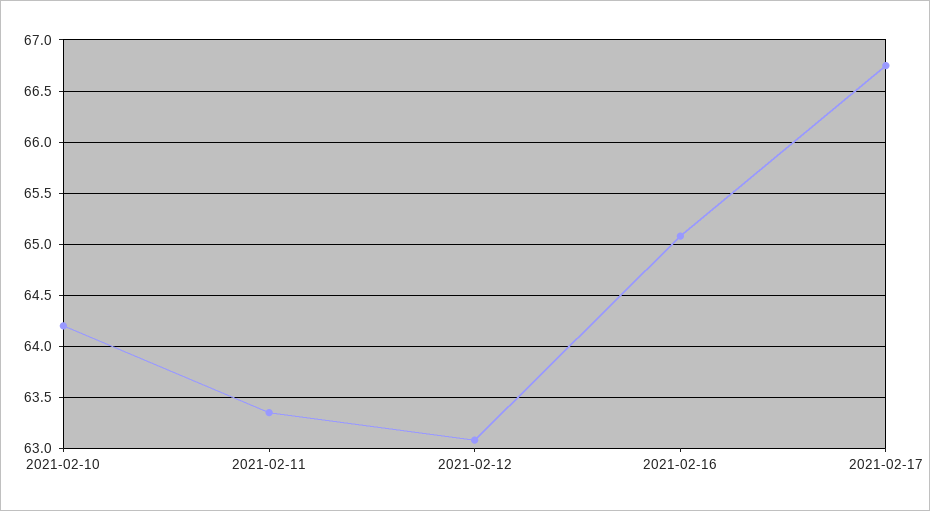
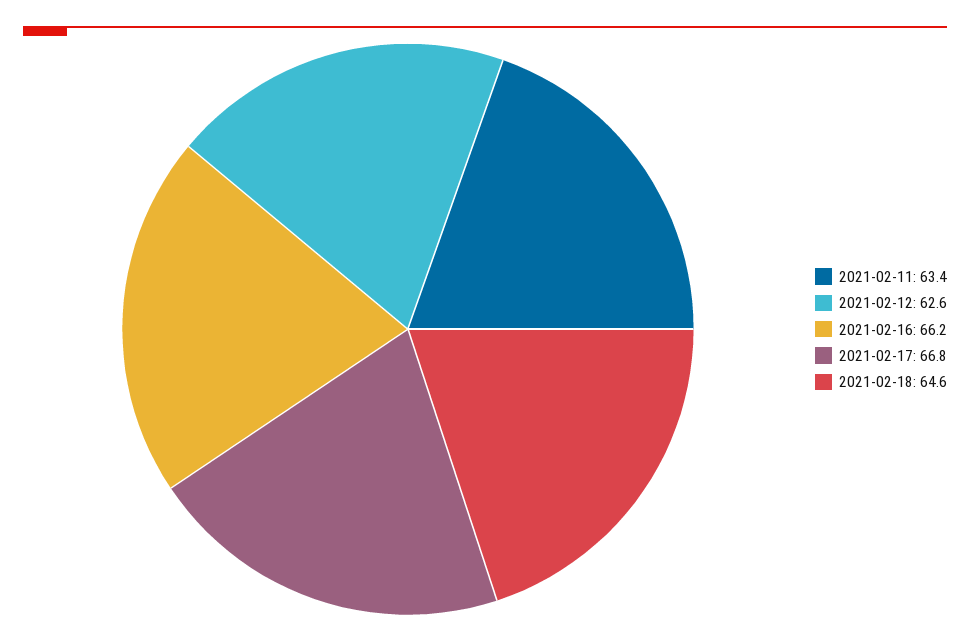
2021-02-10: 64.2 -> none
2021-02-12: 63.1 -> 62.6
2021-02-16: 65.1 -> 66.2
2021-02-18: none -> 64.6

